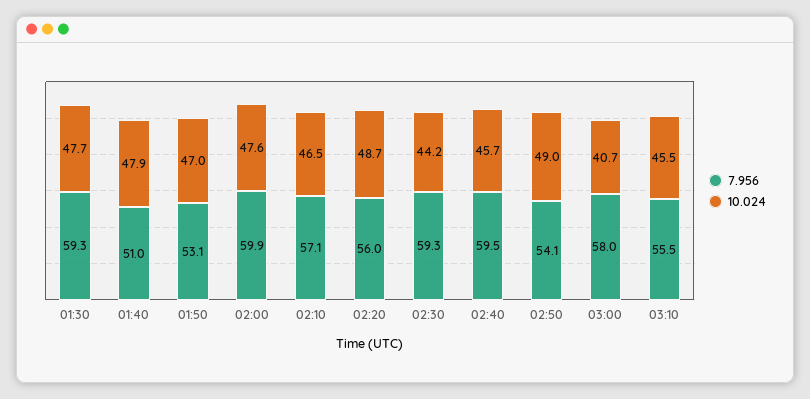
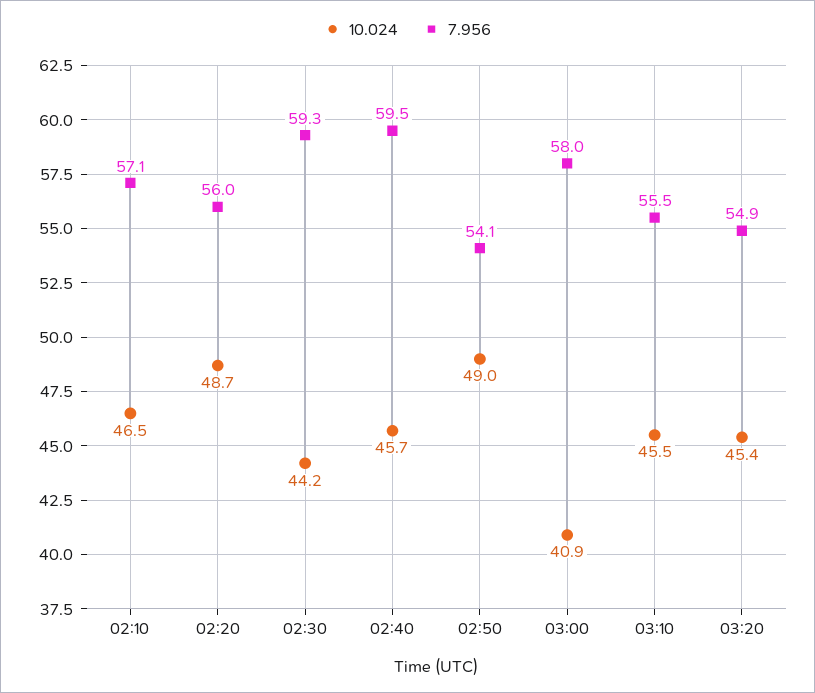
7.956, 01:30: 59.3 -> none
10.024, 01:30: 47.7 -> none
7.956, 01:40: 51 -> none
10.024, 01:40: 47.9 -> none
7.956, 01:50: 53.1 -> none
10.024, 01:50: 47 -> none
7.956, 02:00: 59.9 -> none
10.024, 02:00: 47.6 -> none
10.024, 03:00: 40.7 -> 40.9
10.024, 03:20: none -> 45.4
7.956, 03:20: none -> 54.9

